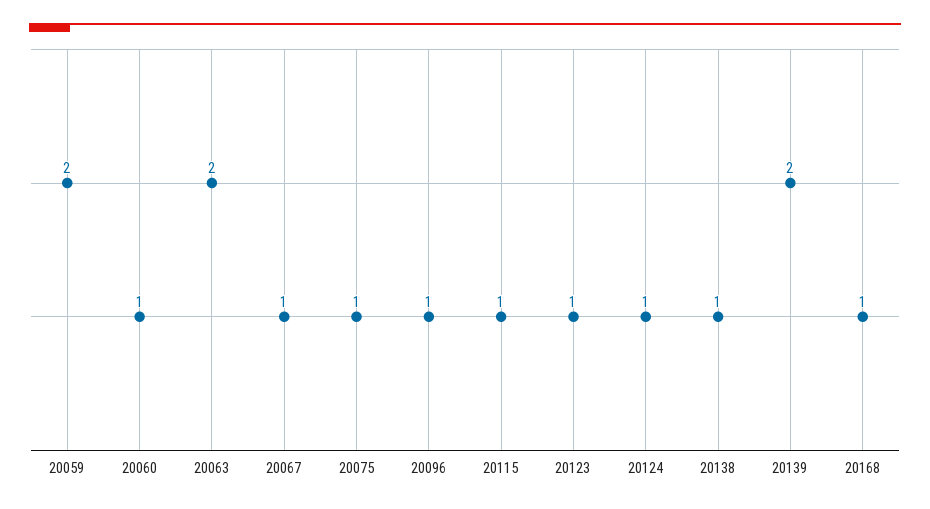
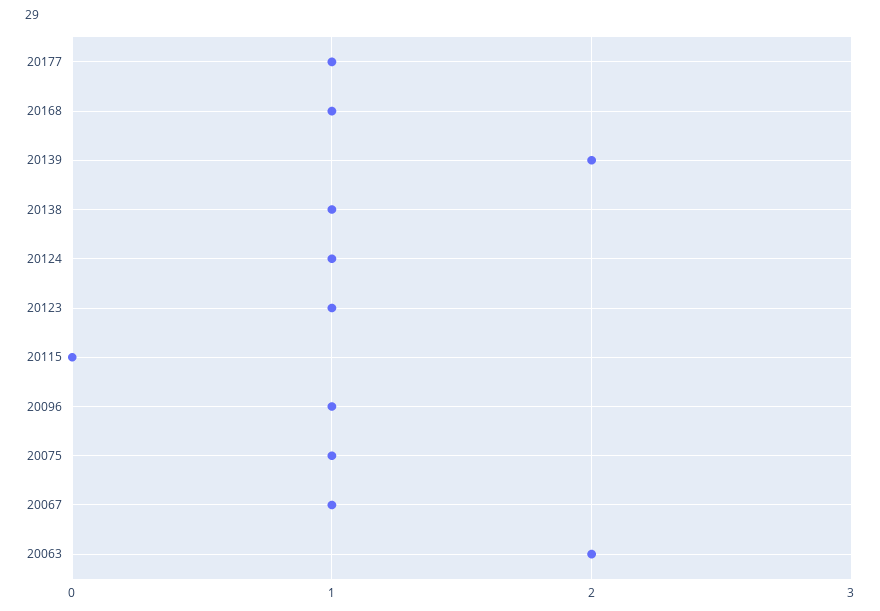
20059: 2 -> none
20060: 1 -> none
20115: 1 -> 0
20177: none -> 1

